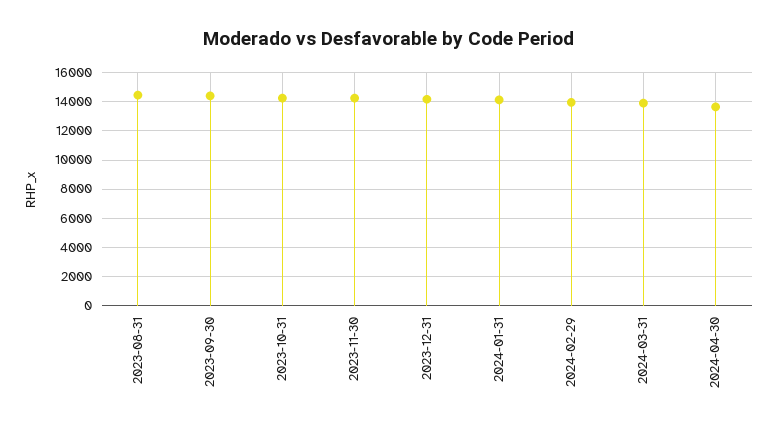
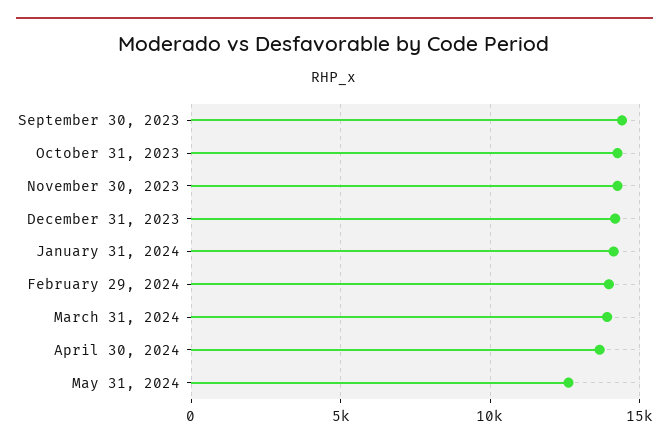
2023-08-31: 14500 -> none
May 31, 2024: none -> 12500

